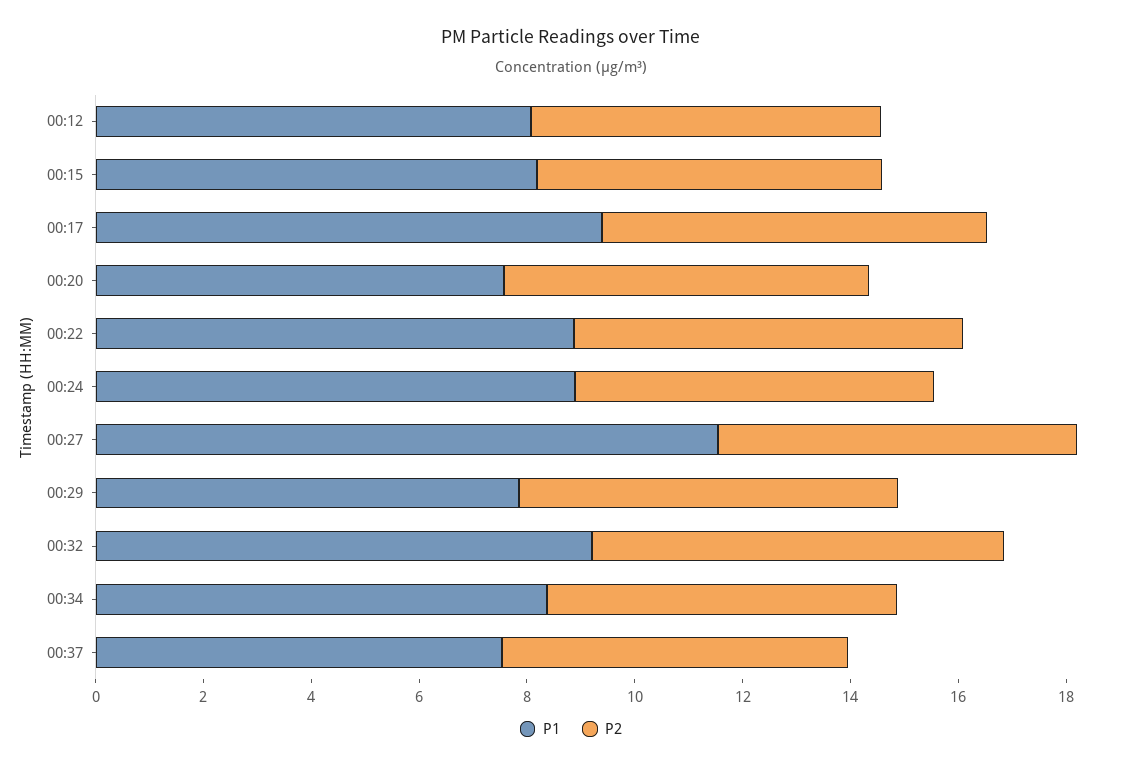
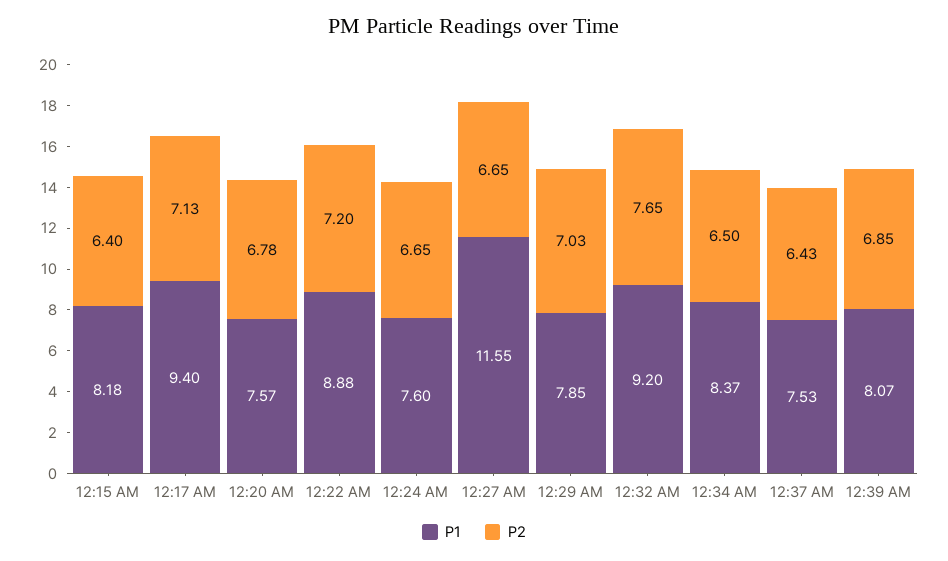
P1, 00:12: 8 -> none
P2, 00:12: 6.5 -> none
P1, 00:24: 9 -> 7.6
P1, 12:39 AM: none -> 8.07
P2, 12:39 AM: none -> 6.85

